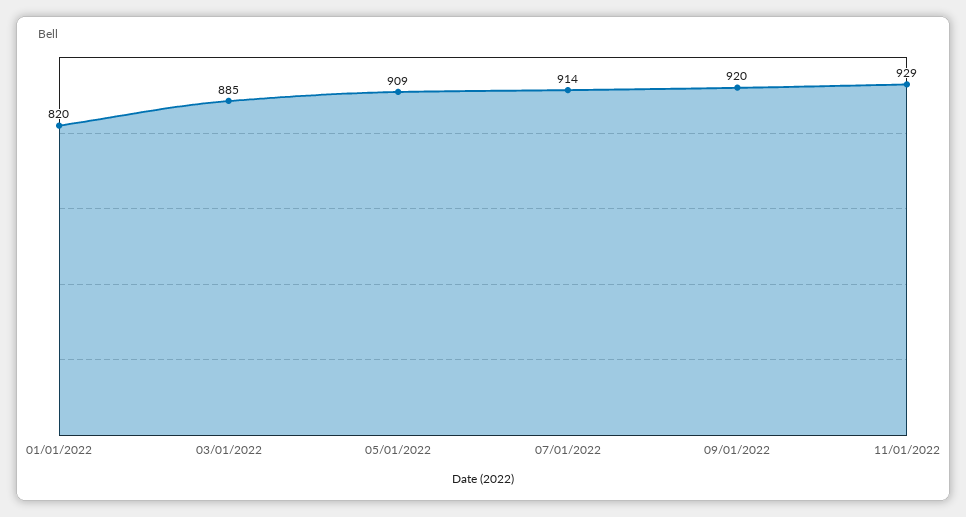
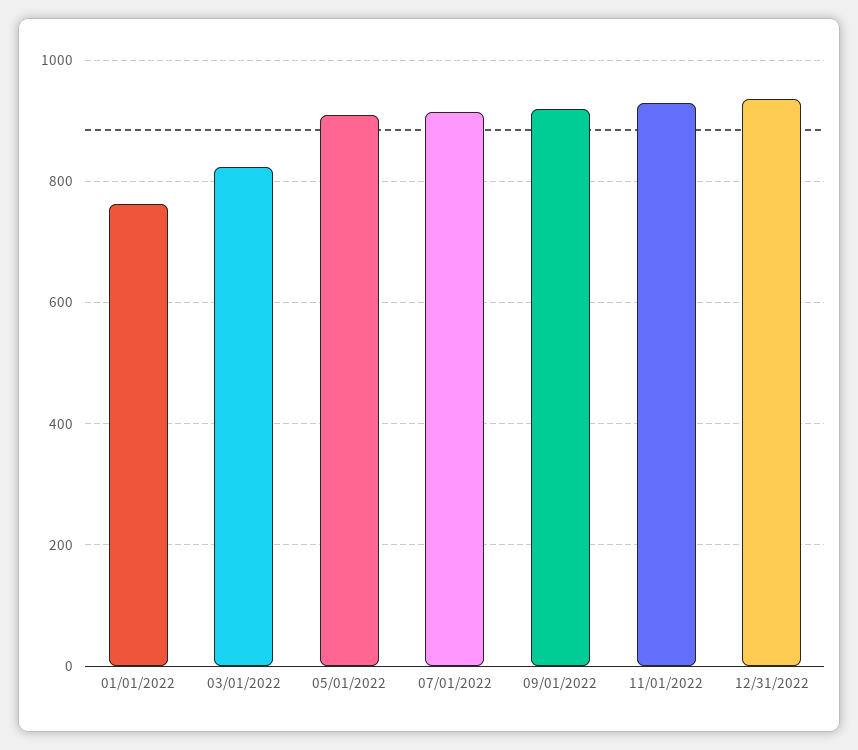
01/01/2022: 820 -> 760
03/01/2022: 885 -> 820
12/31/2022: none -> 940

